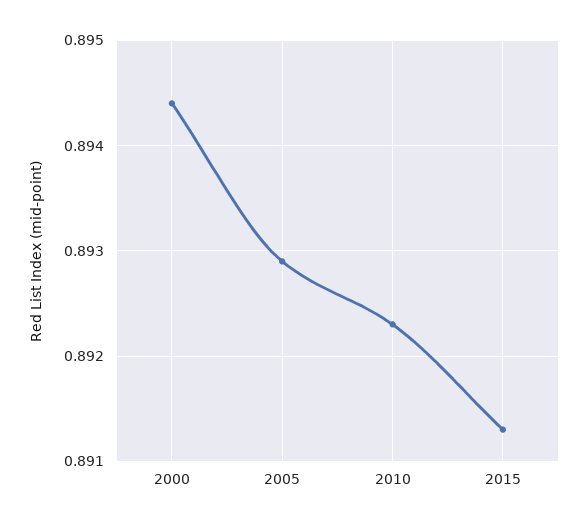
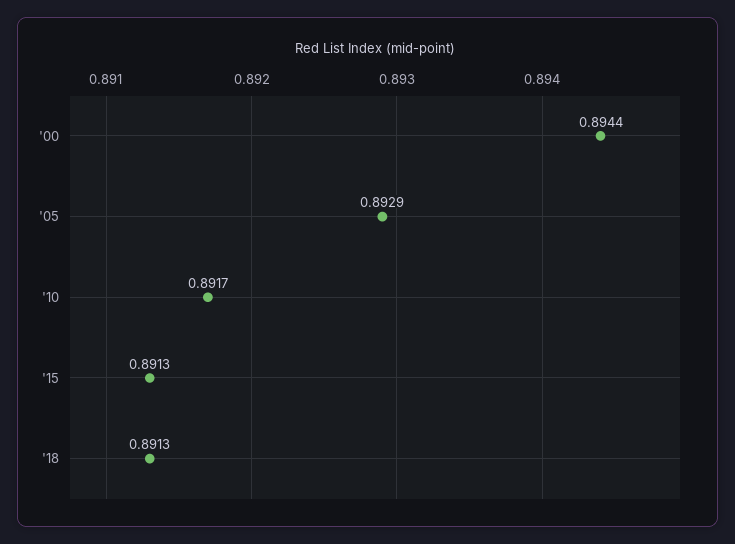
2010: 0.8923 -> 0.8917
'18: none -> 0.8913

